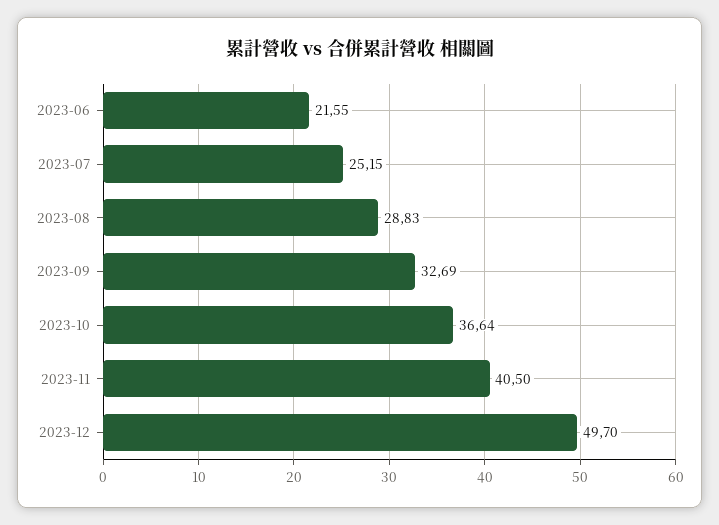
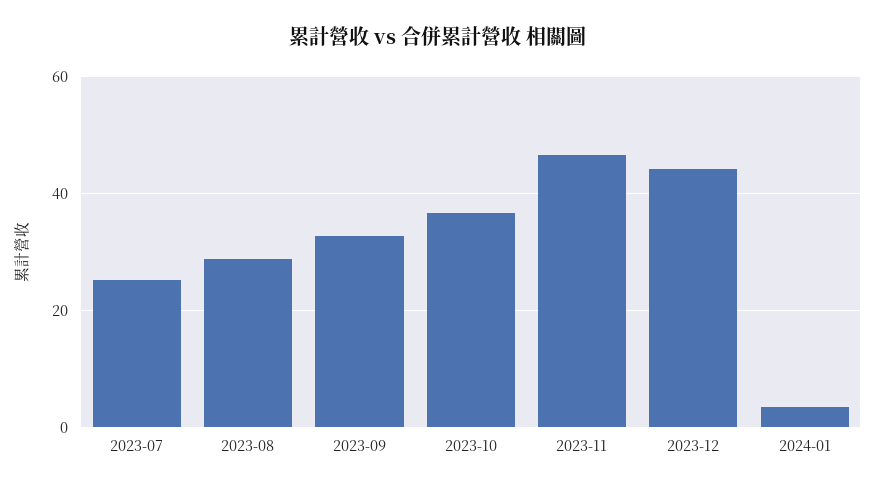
2023-06: 21.55 -> none
2023-11: 40.5 -> 46
2023-12: 49.7 -> 44
2024-01: none -> 4

